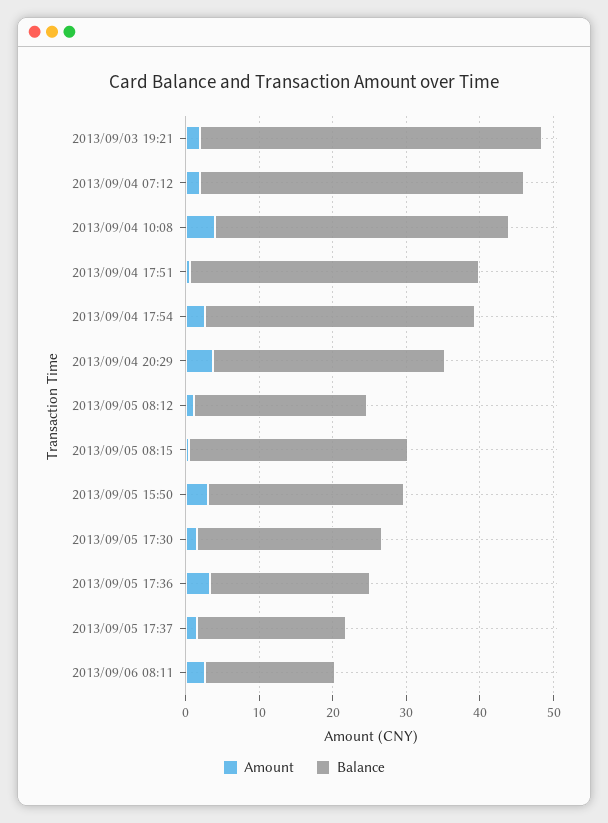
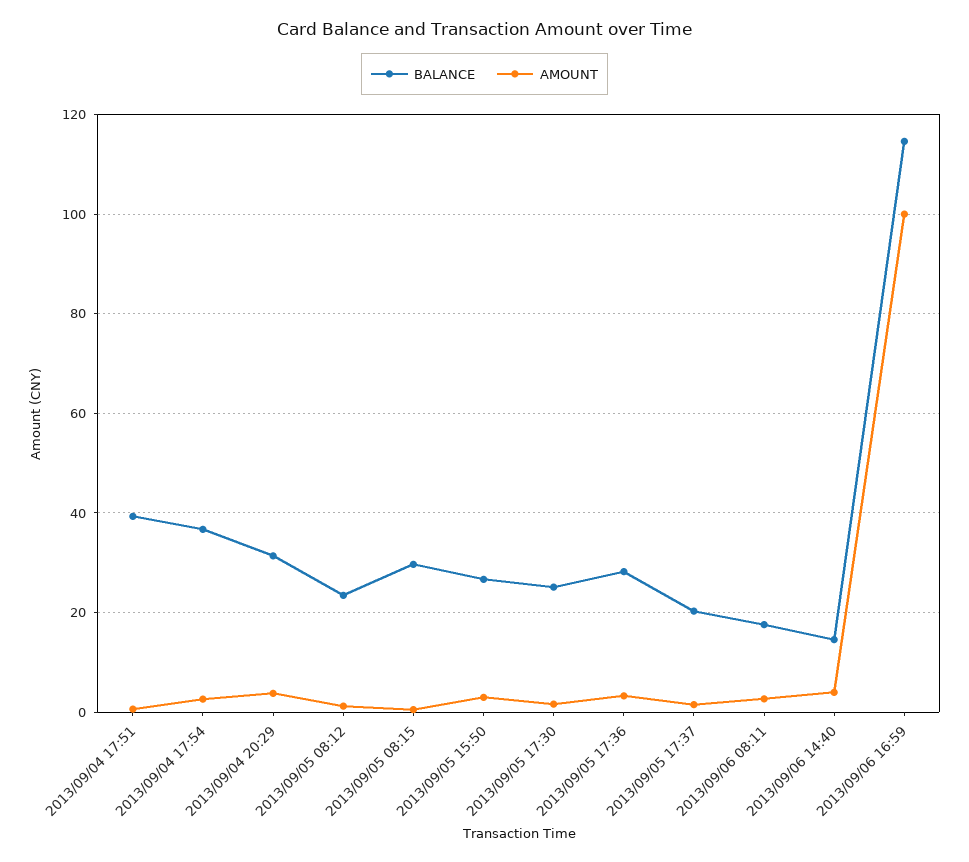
Amount, 2013/09/03 19:21: 2 -> none
Balance, 2013/09/03 19:21: 46 -> none
Amount, 2013/09/04 07:12: 2 -> none
Balance, 2013/09/04 07:12: 44 -> none
Amount, 2013/09/04 10:08: 4 -> none
Balance, 2013/09/04 10:08: 40 -> none
Balance, 2013/09/05 17:36: 22 -> 28
Balance, 2013/09/06 14:40: none -> 14
Amount, 2013/09/06 14:40: none -> 4
Balance, 2013/09/06 16:59: none -> 114
Amount, 2013/09/06 16:59: none -> 100

